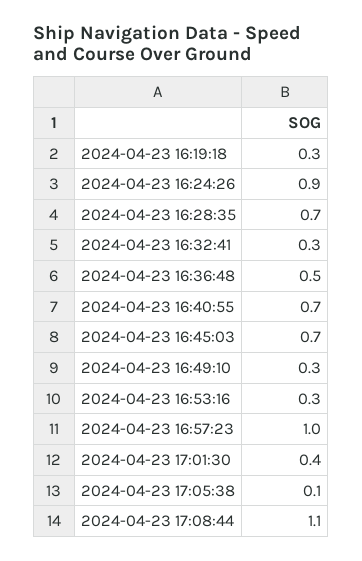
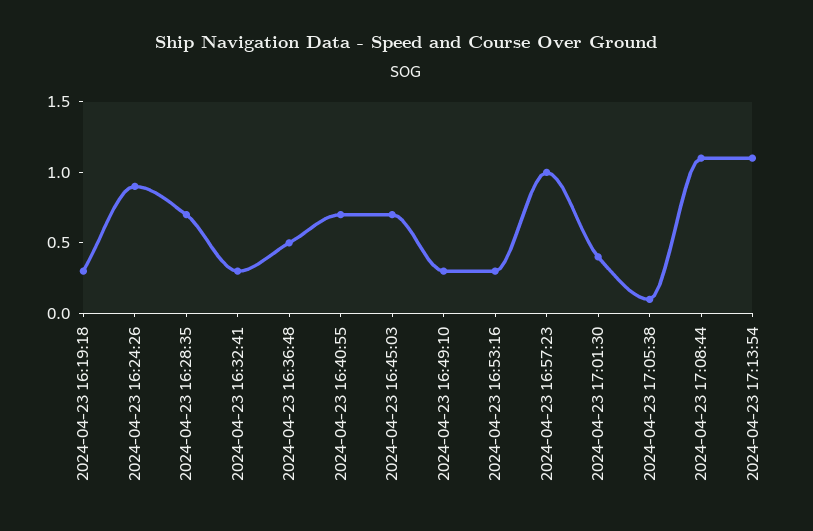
2024-04-23 17:13:54: none -> 1.1

